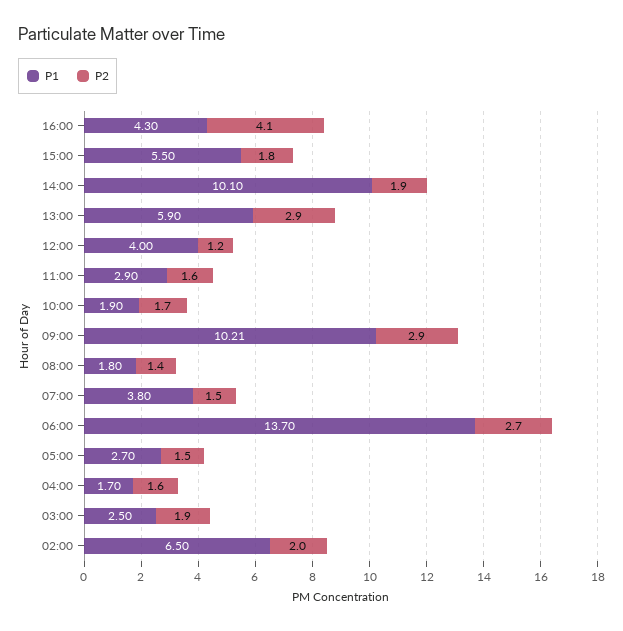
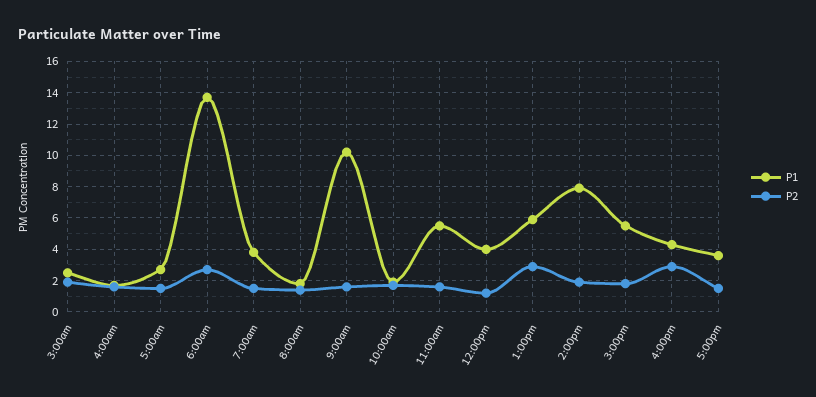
P2, 16:00: 4.1 -> 3
P1, 14:00: 10.1 -> 8
P1, 11:00: 2.9 -> 5.5
P2, 09:00: 2.9 -> 1.5
P1, 02:00: 6.5 -> none
P2, 02:00: 2 -> none
P1, 5:00pm: none -> 3.5
P2, 5:00pm: none -> 1.5

